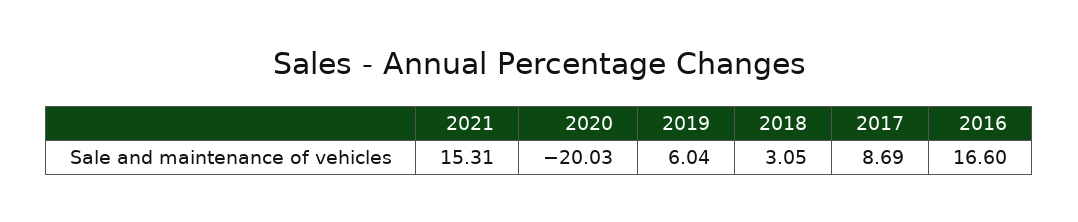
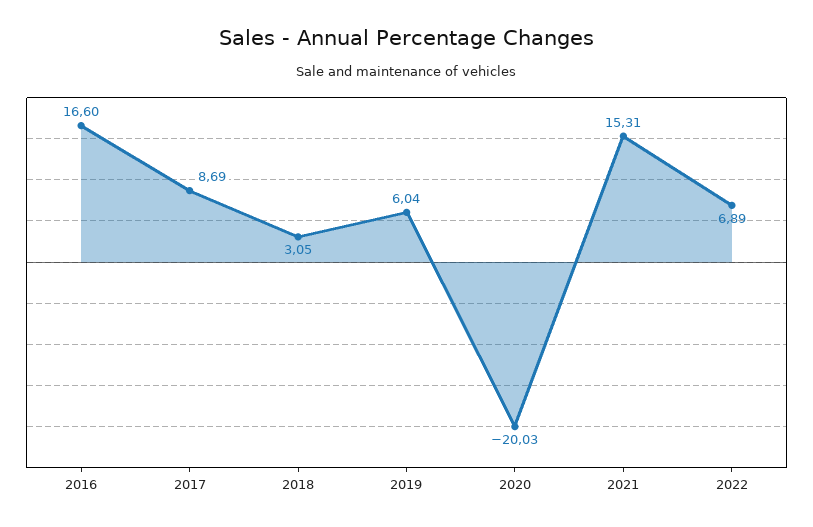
2022: none -> 6.89

